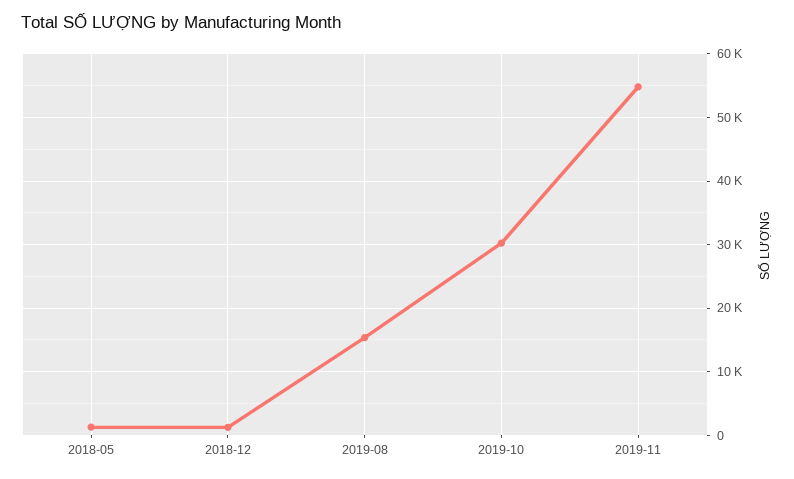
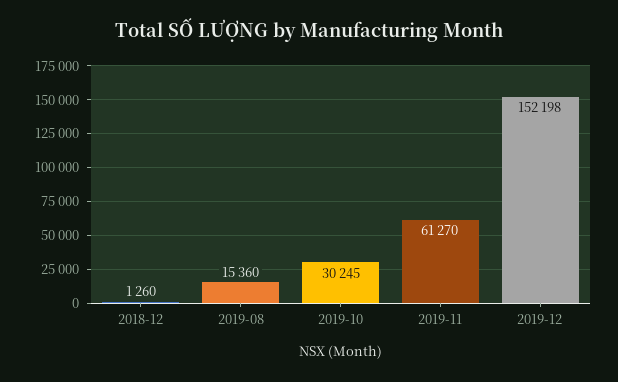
2018-05: 1000 -> none
2019-11: 55000 -> 61270
2019-12: none -> 152198

